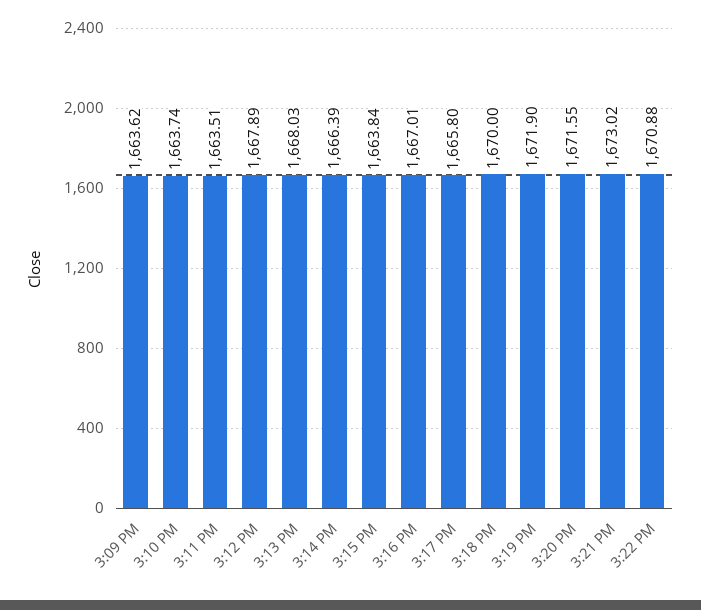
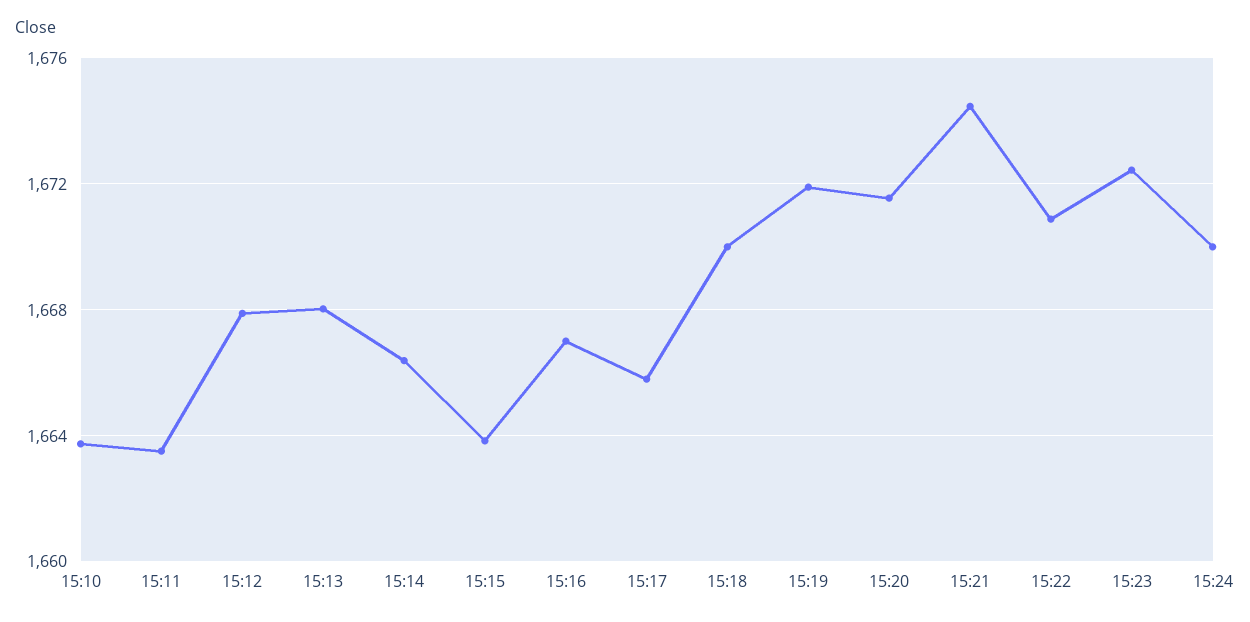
3:09 PM: 1663.62 -> none
3:21 PM: 1673.02 -> 1674.5
15:23: none -> 1672.5
15:24: none -> 1670

